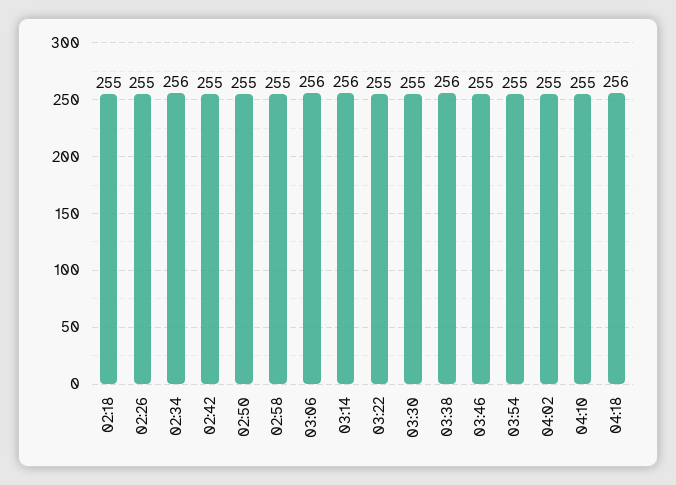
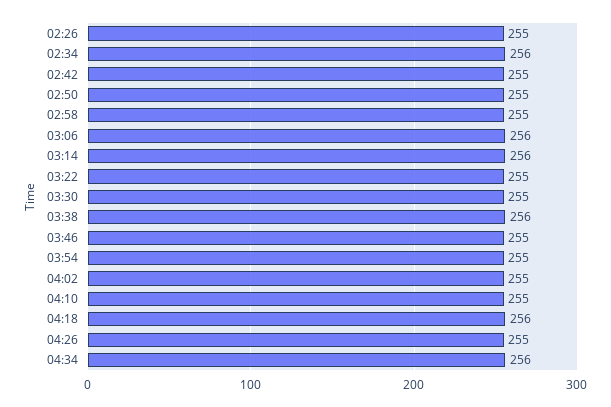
02:18: 255 -> none
04:26: none -> 255
04:34: none -> 256

